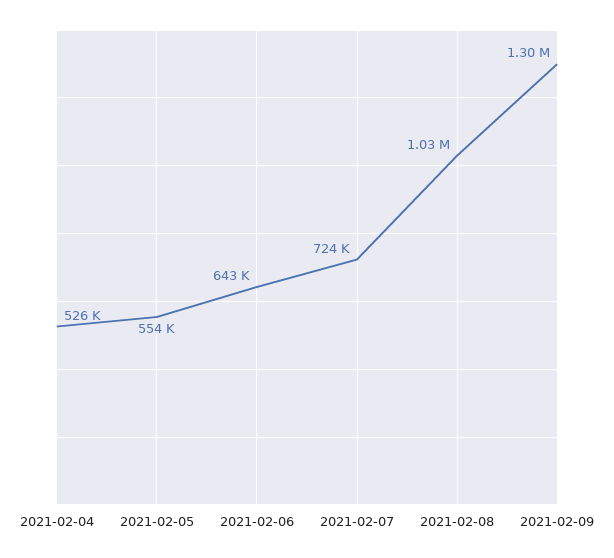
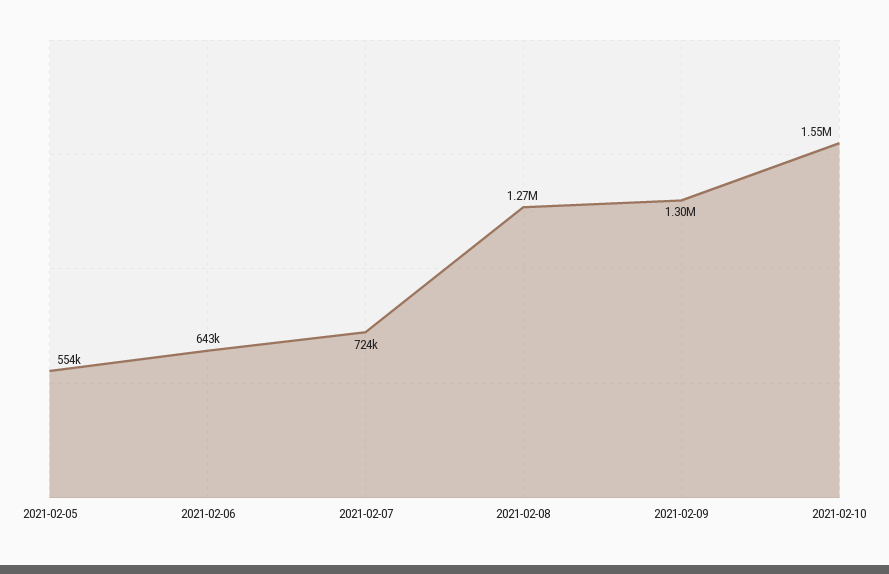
2021-02-04: 526000 -> none
2021-02-08: 1030000 -> 1270000
2021-02-10: none -> 1550000

